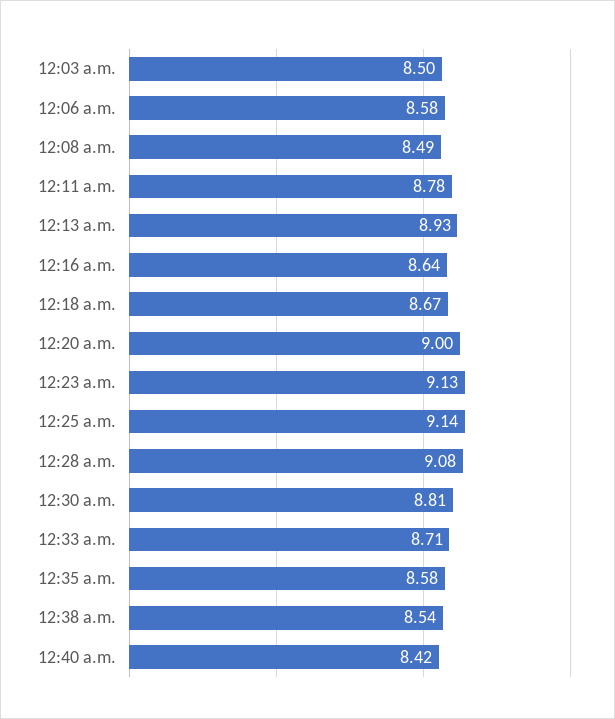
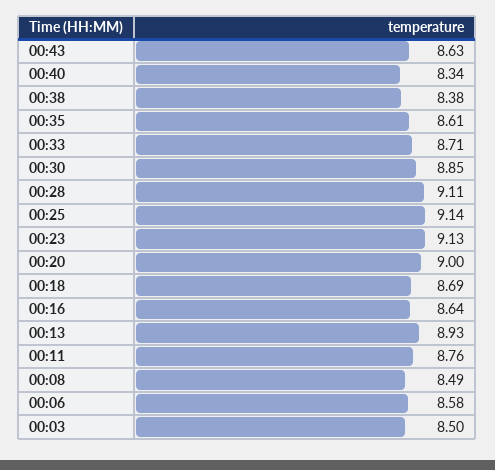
12:11 a.m.: 8.78 -> 8.76
12:18 a.m.: 8.67 -> 8.69
12:28 a.m.: 9.08 -> 9.11
12:30 a.m.: 8.81 -> 8.85
12:35 a.m.: 8.58 -> 8.61
12:38 a.m.: 8.54 -> 8.38
12:40 a.m.: 8.42 -> 8.34
00:43: none -> 8.63

